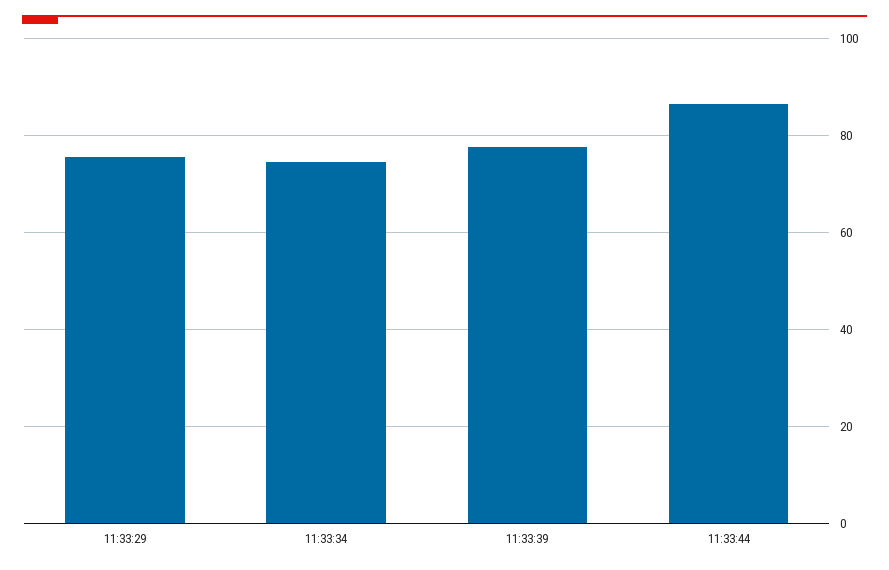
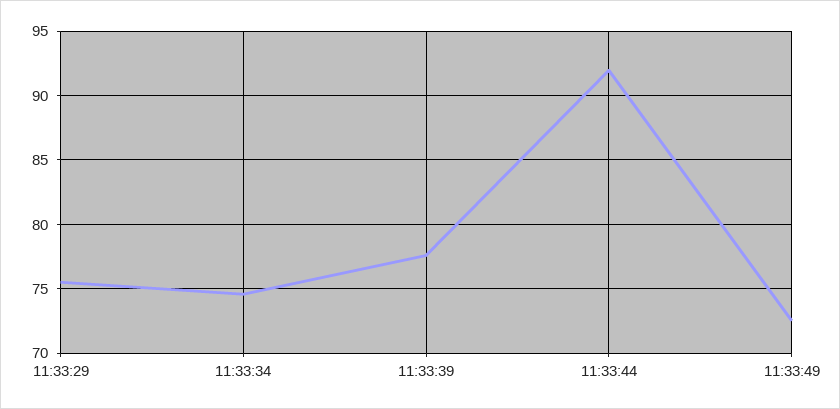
11:33:44: 86 -> 92
11:33:49: none -> 72.5

